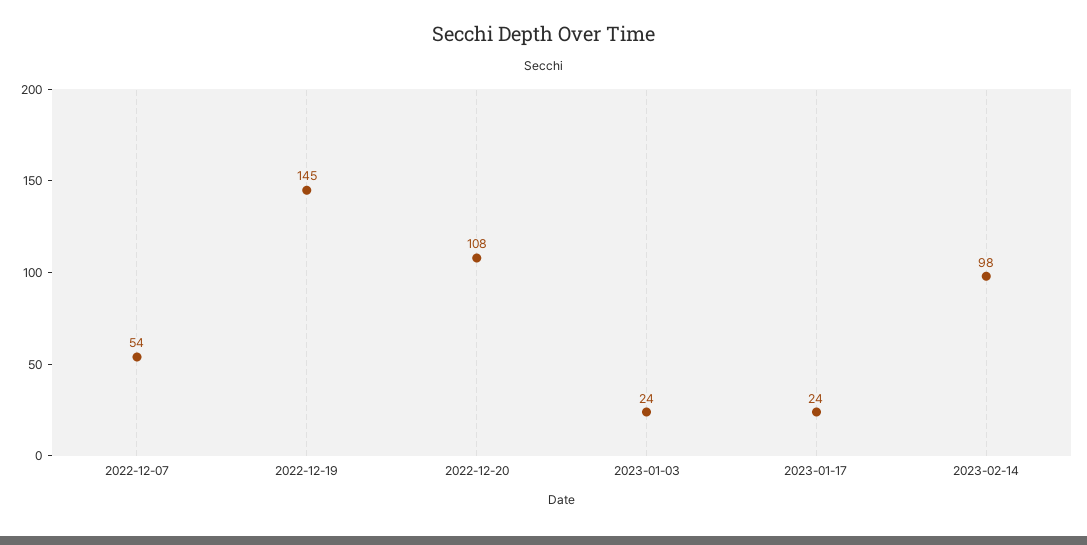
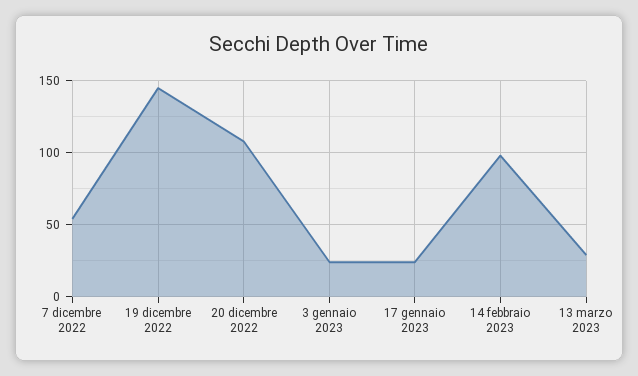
13 marzo 2023: none -> 30

